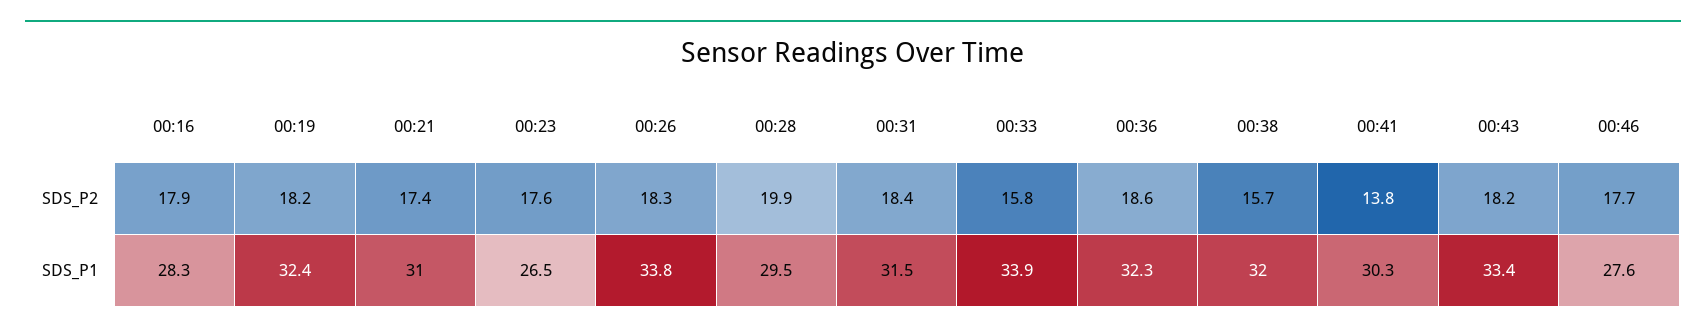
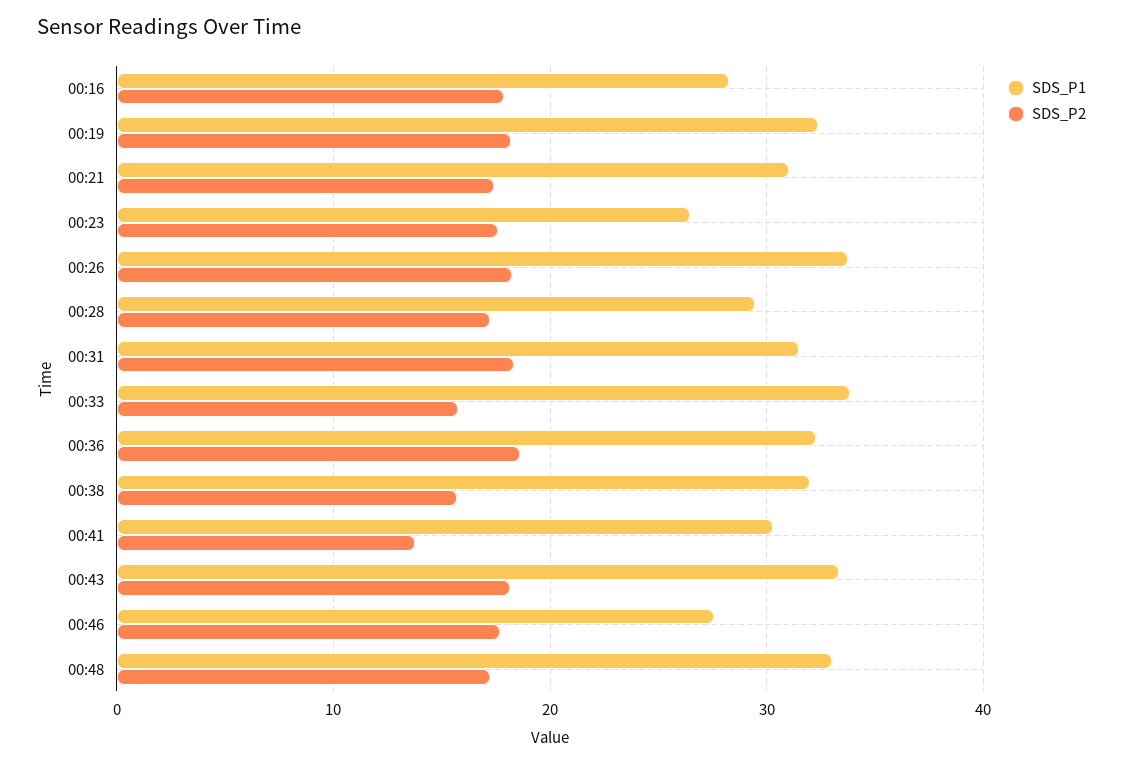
SDS_P2, 00:28: 19.9 -> 17
SDS_P1, 00:48: none -> 33
SDS_P2, 00:48: none -> 17

